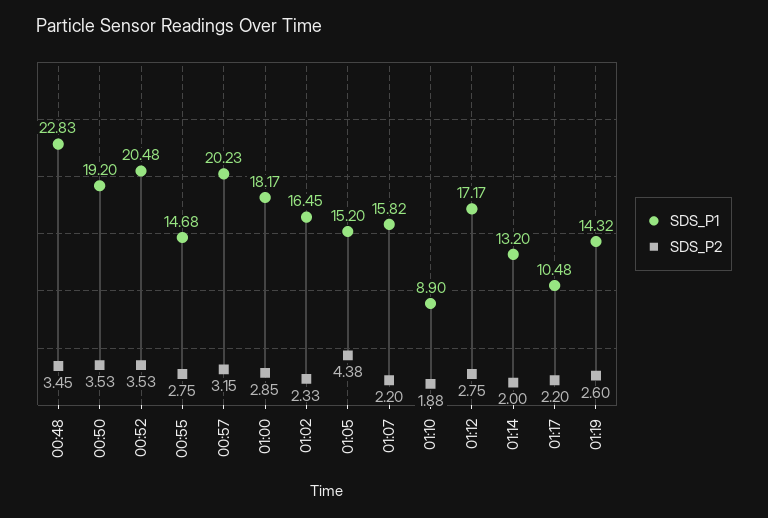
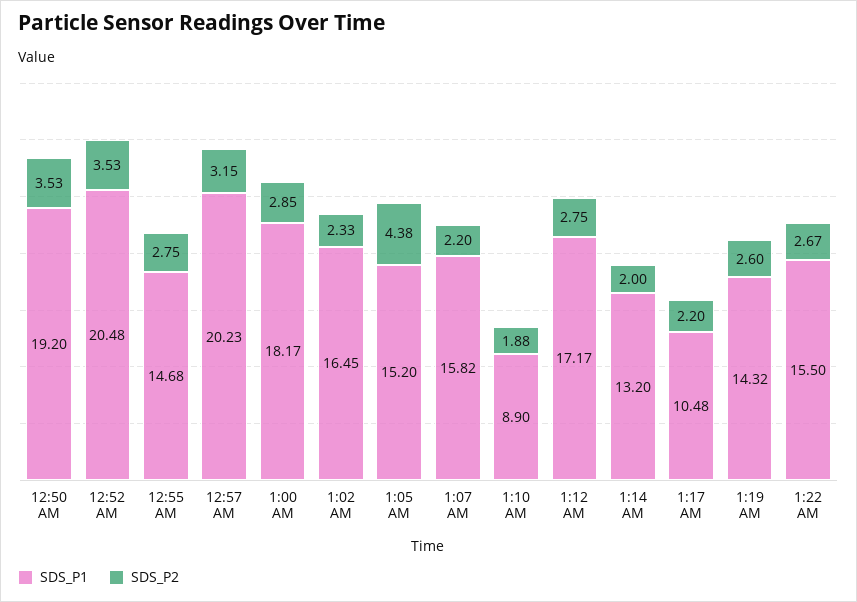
SDS_P1, 00:48: 22.83 -> none
SDS_P2, 00:48: 3.45 -> none
SDS_P1, 1:22 AM: none -> 15.5
SDS_P2, 1:22 AM: none -> 2.67

